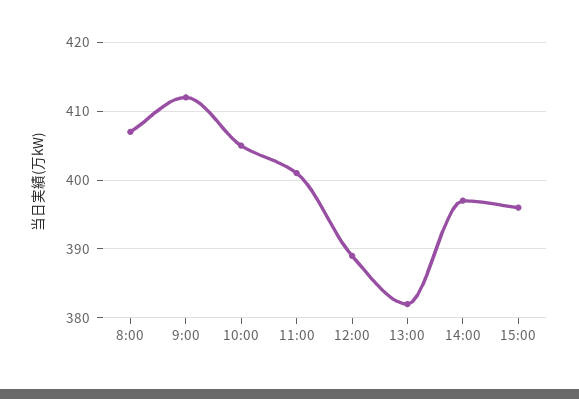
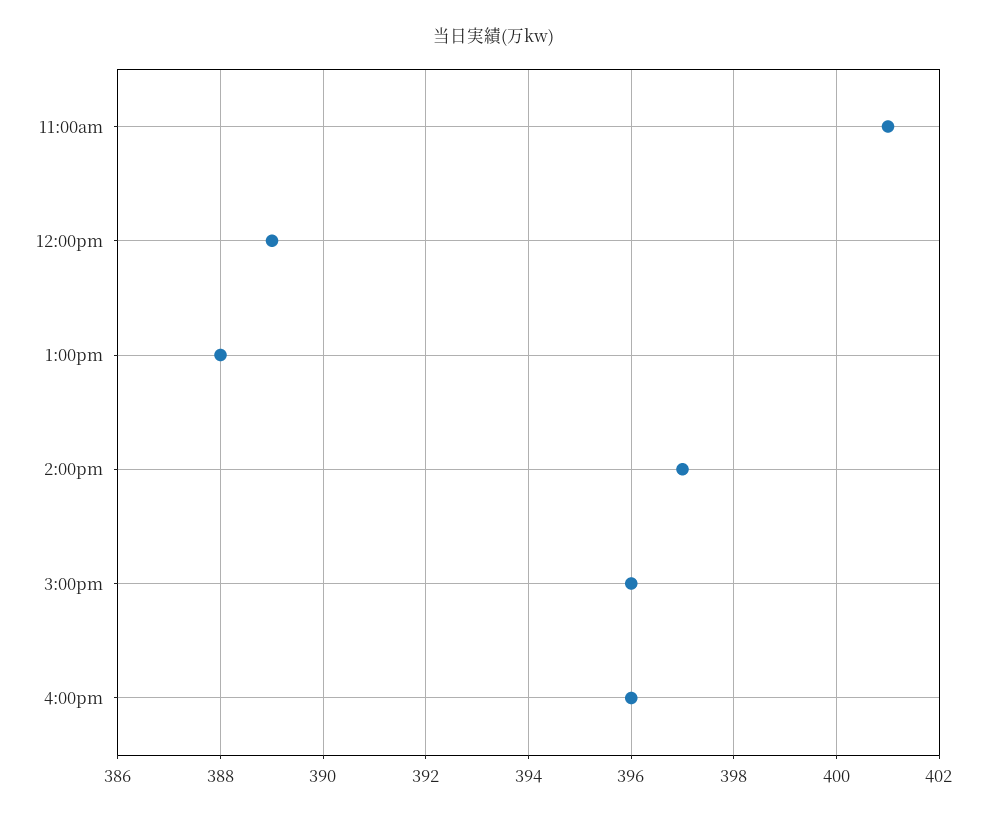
8:00: 407 -> none
9:00: 412 -> none
10:00: 405 -> none
13:00: 382 -> 388
4:00pm: none -> 396

